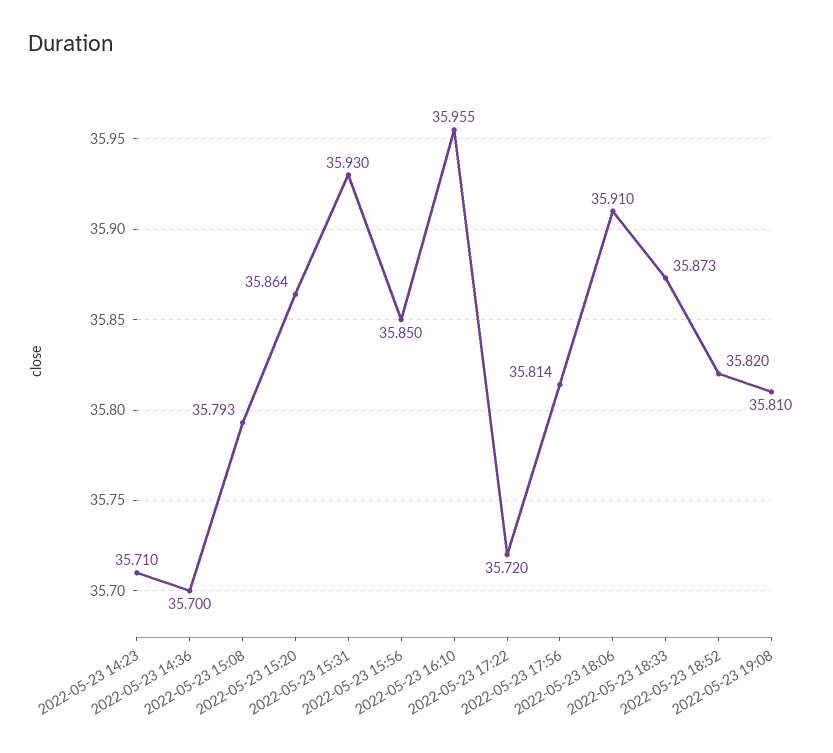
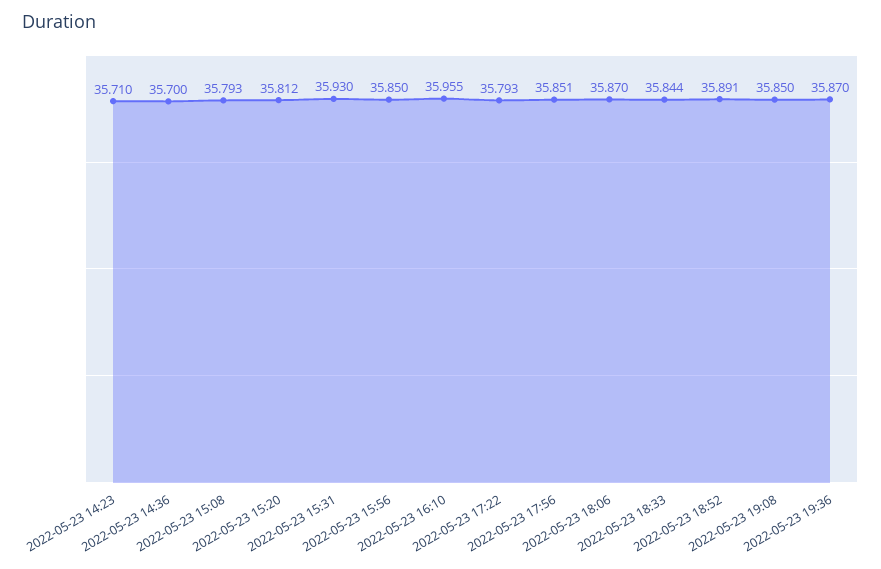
2022-05-23 15:20: 35.864 -> 35.812
2022-05-23 17:22: 35.72 -> 35.793
2022-05-23 17:56: 35.814 -> 35.851
2022-05-23 18:06: 35.91 -> 35.87
2022-05-23 18:33: 35.873 -> 35.844
2022-05-23 18:52: 35.82 -> 35.891
2022-05-23 19:08: 35.81 -> 35.85
2022-05-23 19:36: none -> 35.87

